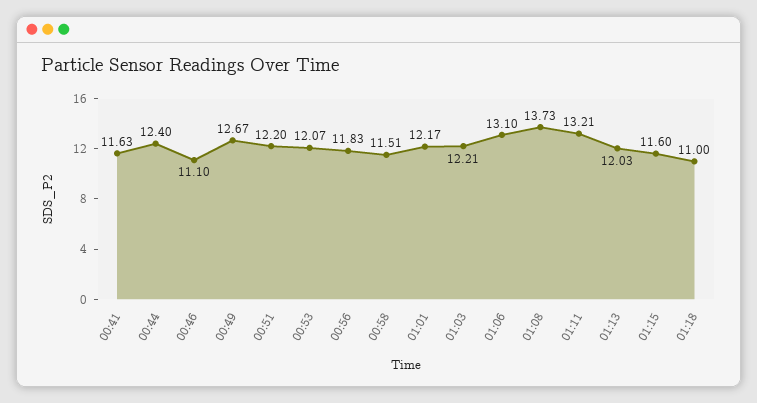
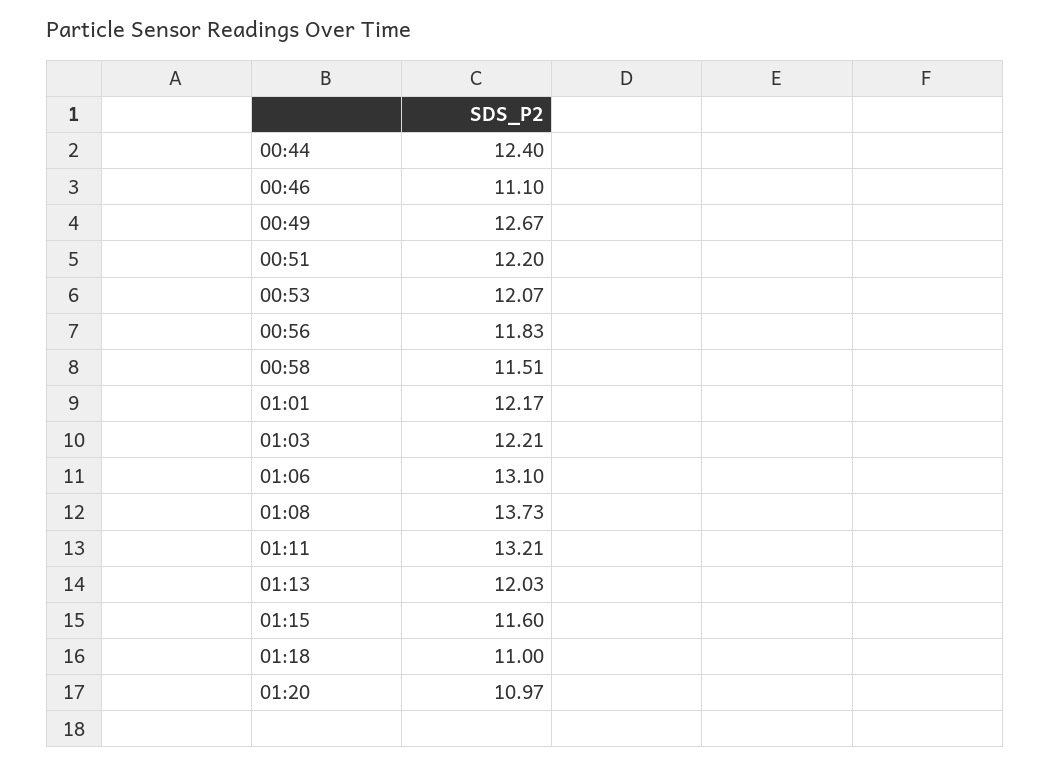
00:41: 11.63 -> none
01:20: none -> 10.97

